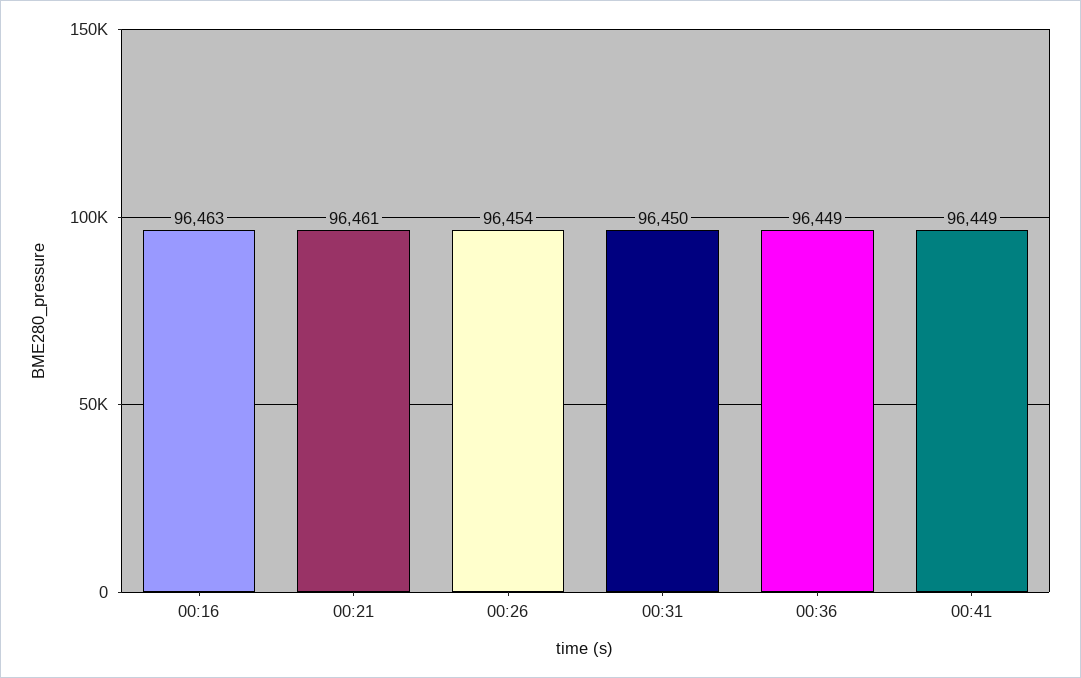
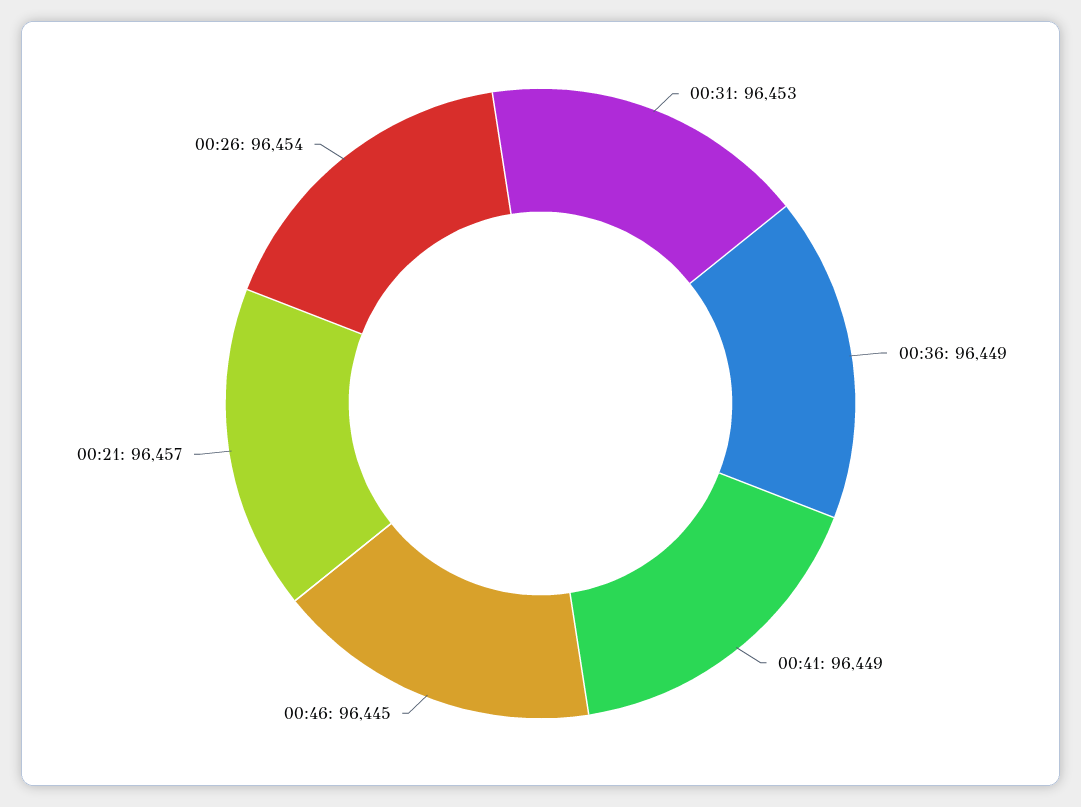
00:16: 96463 -> none
00:21: 96461 -> 96457
00:31: 96450 -> 96453
00:46: none -> 96445

